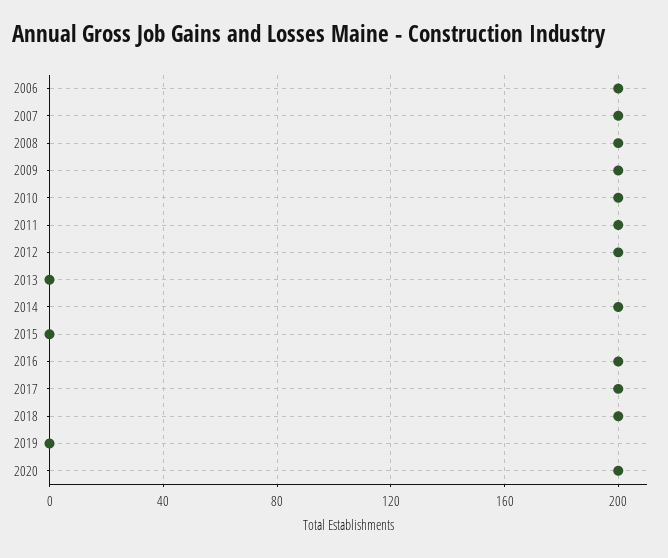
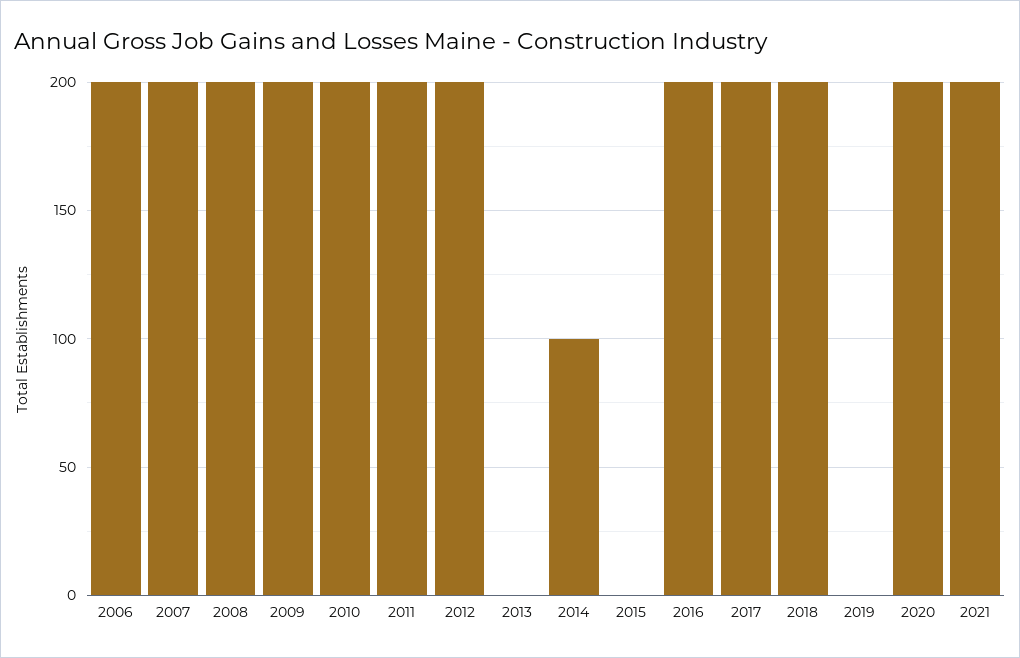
2014: 200 -> 100
2021: none -> 200

